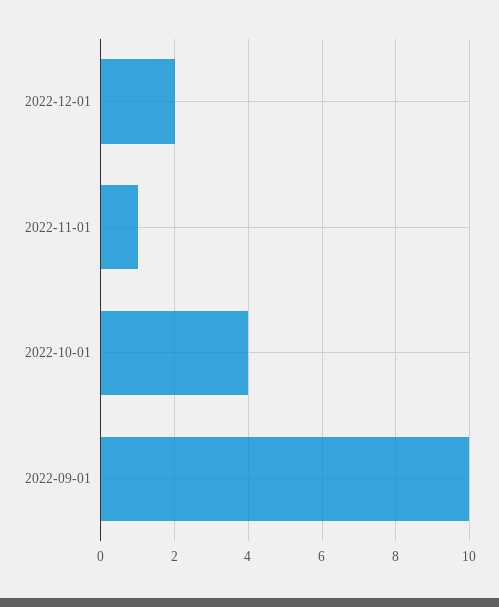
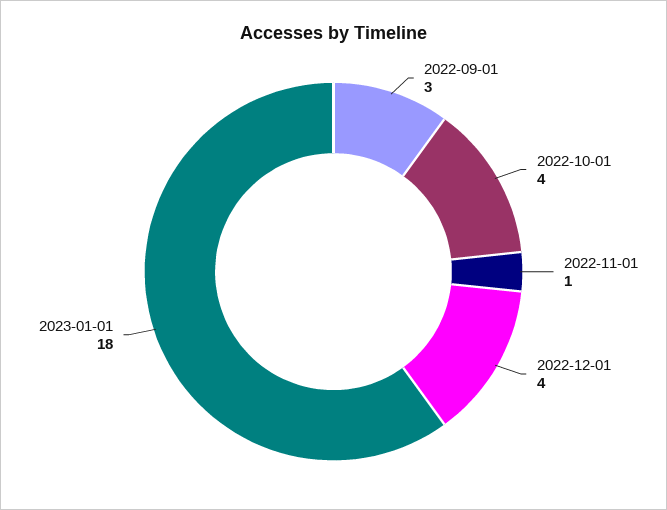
2022-12-01: 2 -> 4
2022-09-01: 10 -> 3
2023-01-01: none -> 18

